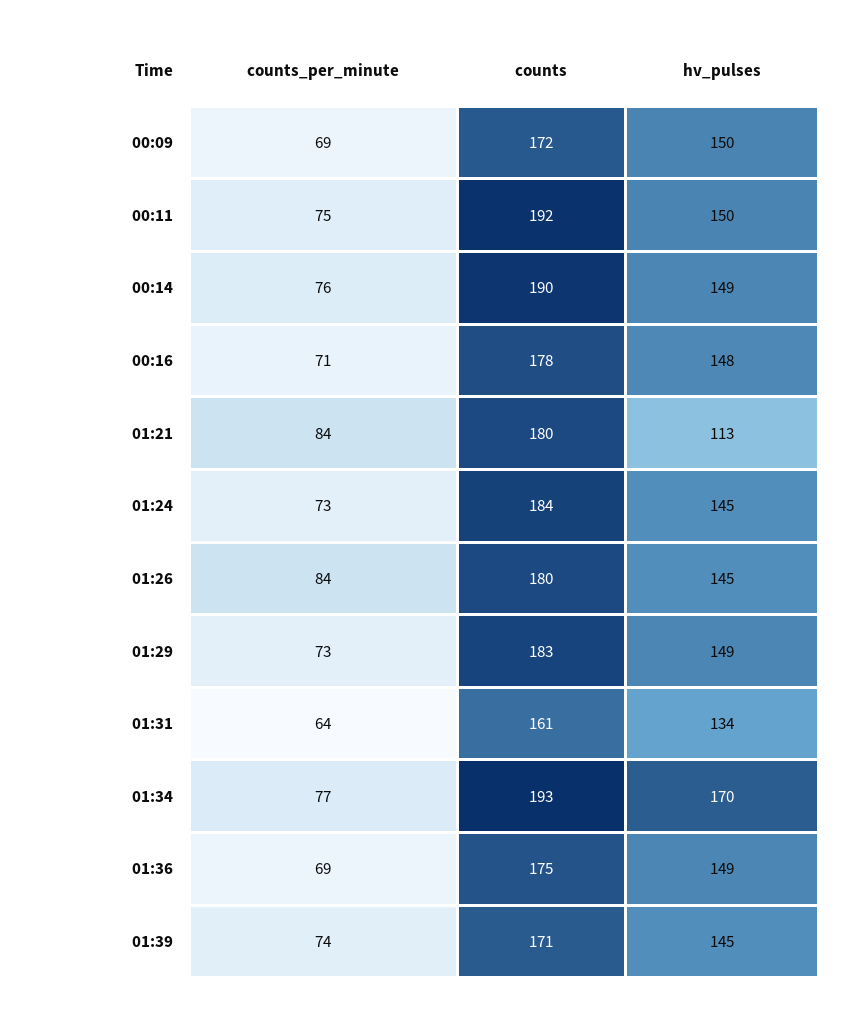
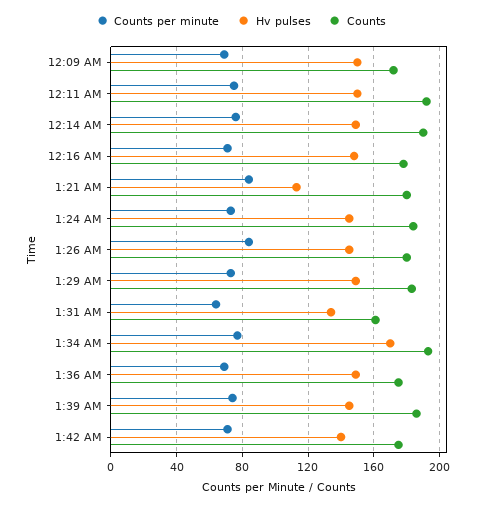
counts, 01:39: 171 -> 185
counts_per_minute, 1:42 AM: none -> 70
hv_pulses, 1:42 AM: none -> 140
counts, 1:42 AM: none -> 175

